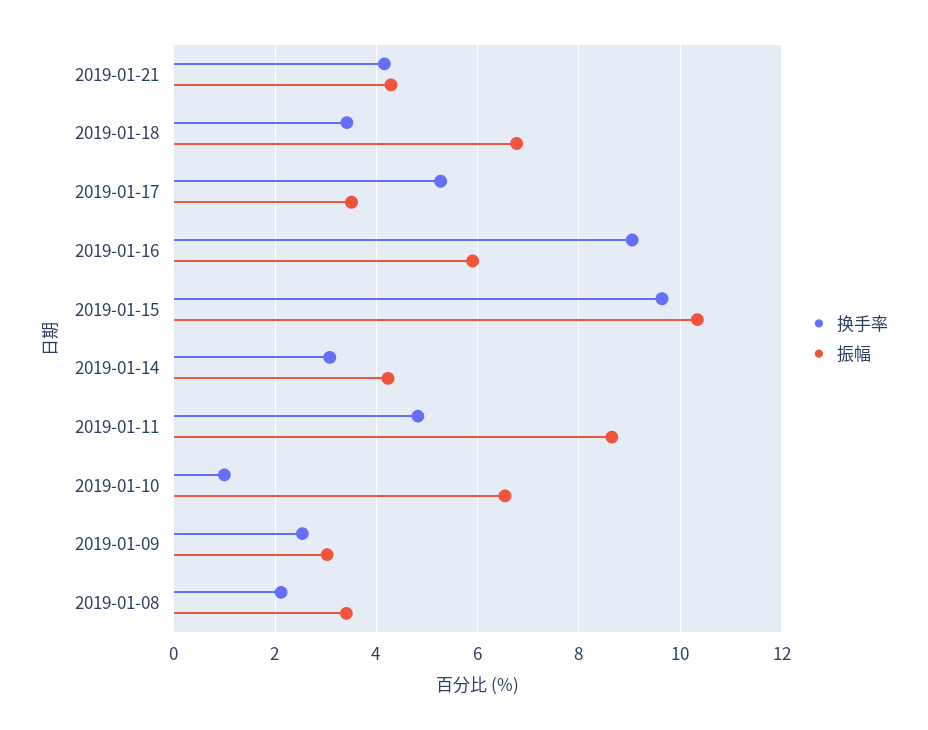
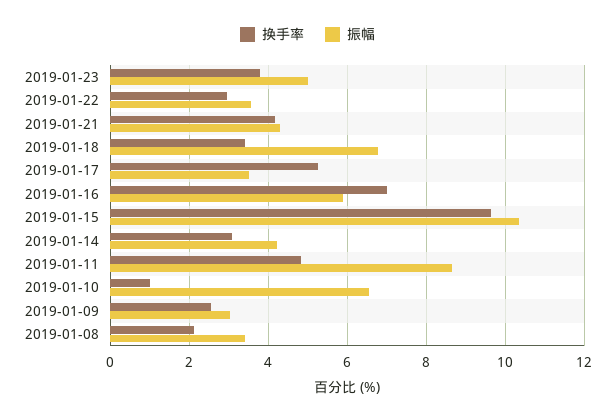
换手率, 2019-01-16: 9 -> 7
换手率, 2019-01-23: none -> 3.8
振幅, 2019-01-23: none -> 5
换手率, 2019-01-22: none -> 3
振幅, 2019-01-22: none -> 3.6

